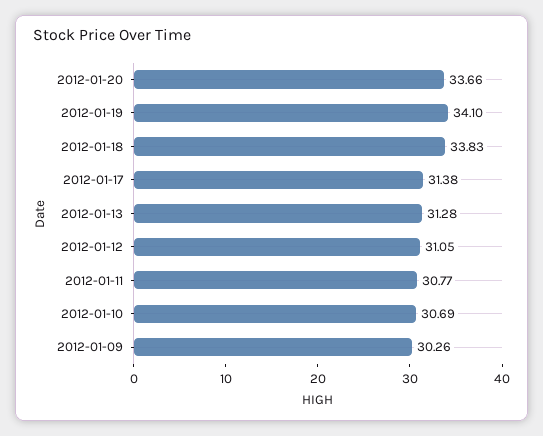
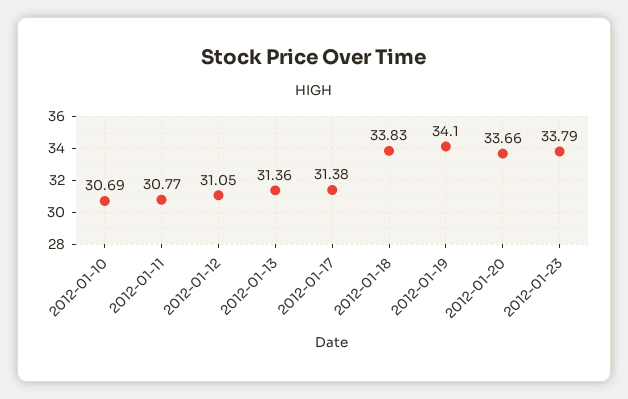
2012-01-13: 31.28 -> 31.36
2012-01-09: 30.26 -> none
2012-01-23: none -> 33.79

